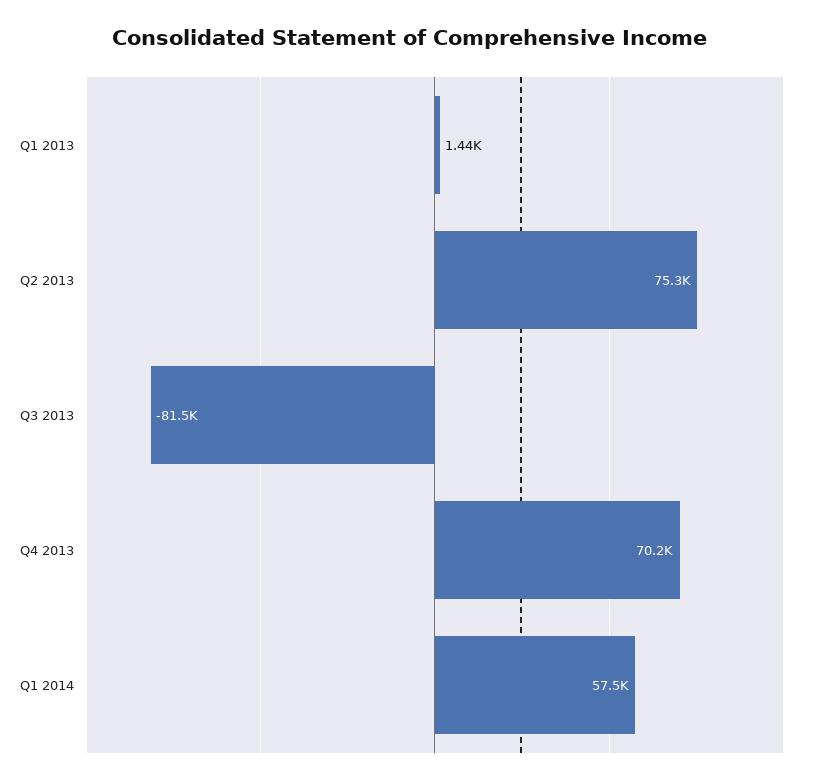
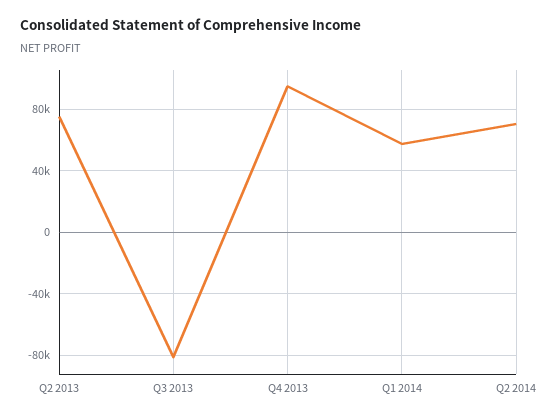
Q1 2013: 1440 -> none
Q4 2013: 70200 -> 95000
Q2 2014: none -> 70000

